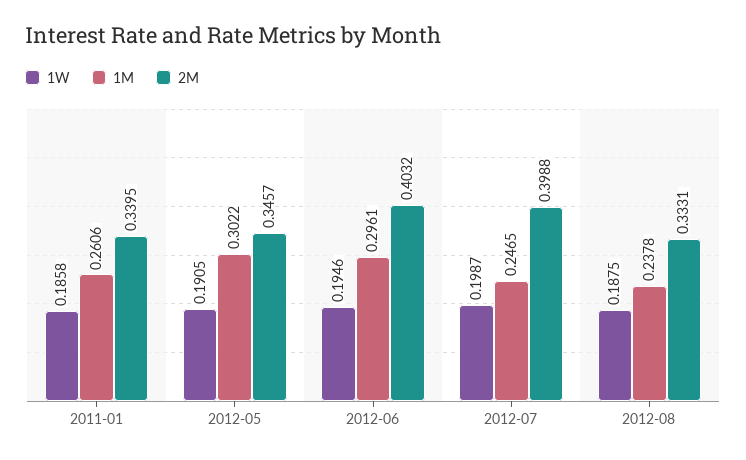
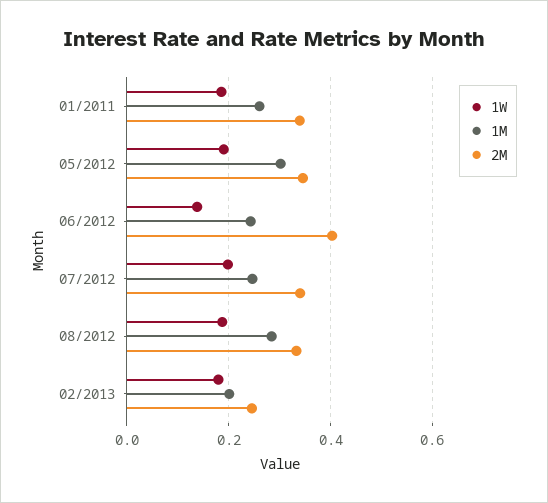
1W, 2012-06: 0.1946 -> 0.14
1M, 2012-06: 0.2961 -> 0.24
2M, 2012-07: 0.3988 -> 0.34
1M, 2012-08: 0.2378 -> 0.28
1W, 02/2013: none -> 0.18
1M, 02/2013: none -> 0.2
2M, 02/2013: none -> 0.24

